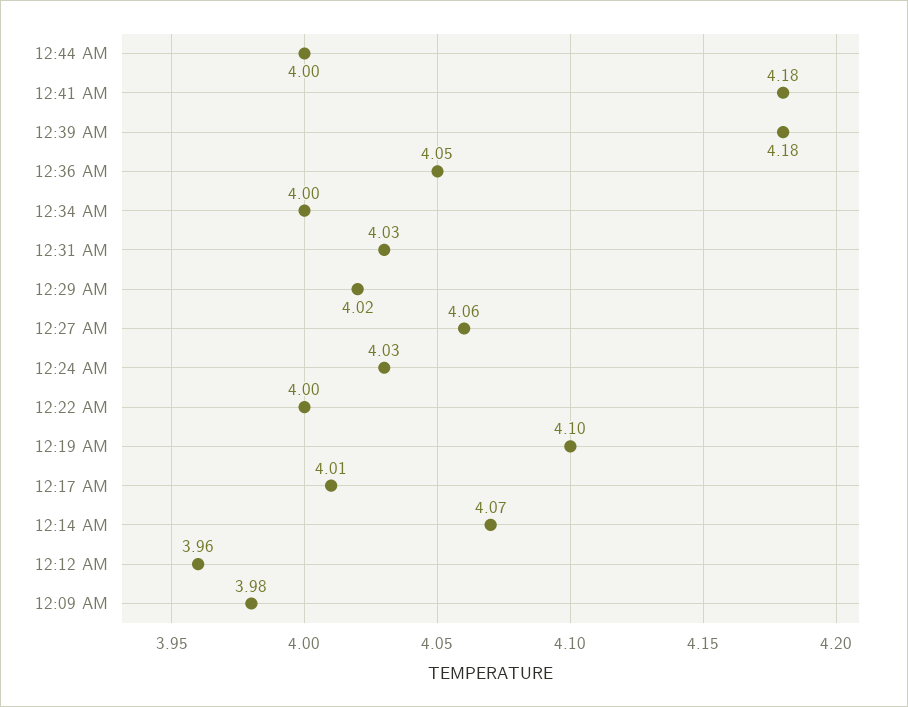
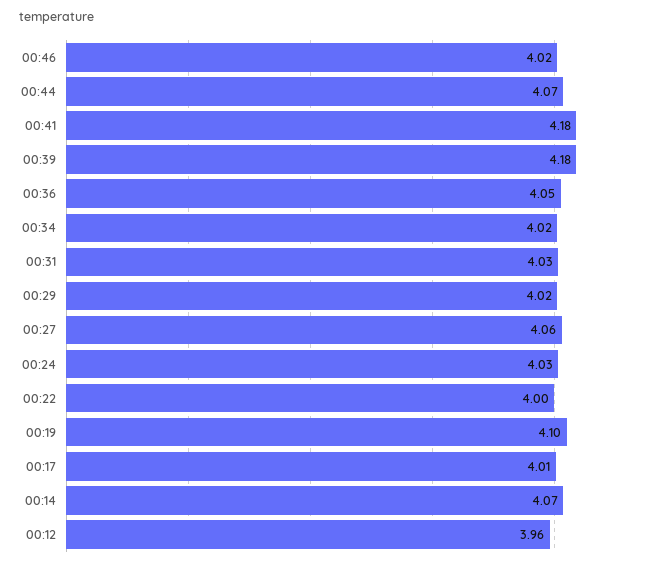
12:44 AM: 4 -> 4.07
12:34 AM: 4 -> 4.02
12:09 AM: 3.98 -> none
00:46: none -> 4.02

